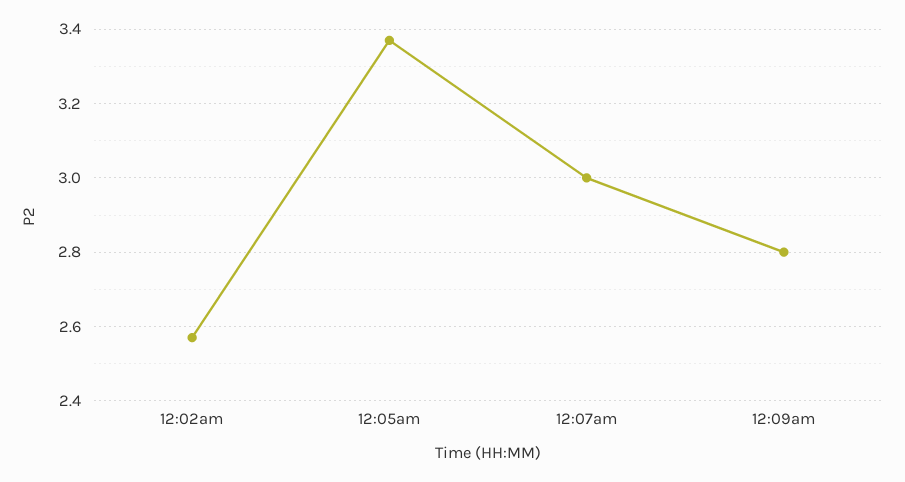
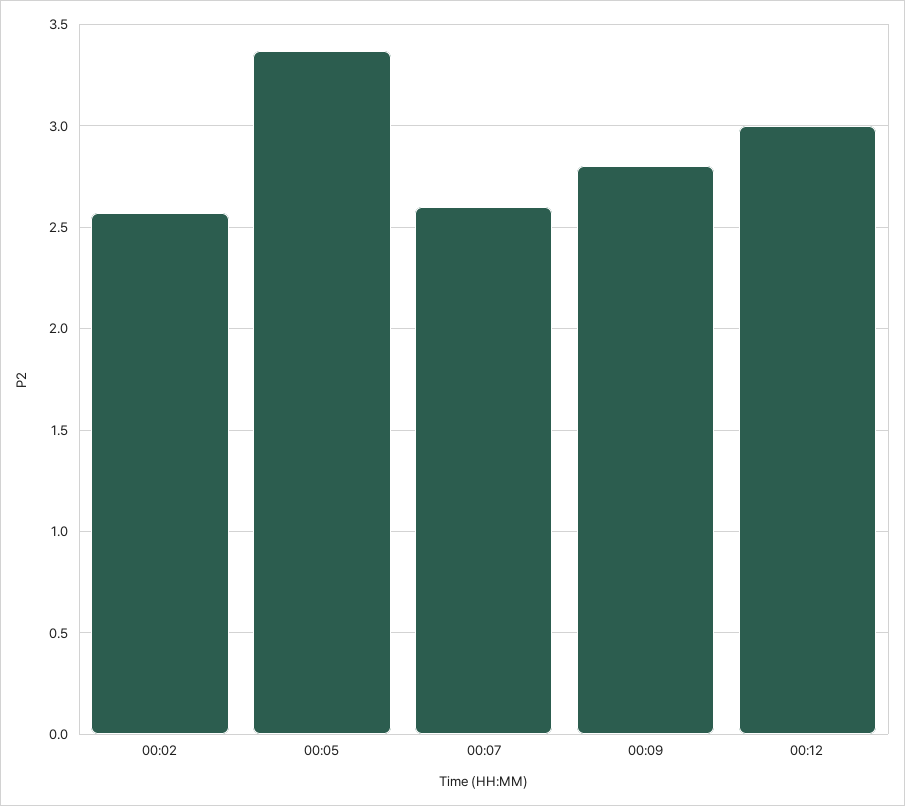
12:07am: 3 -> 2.6
00:12: none -> 3

